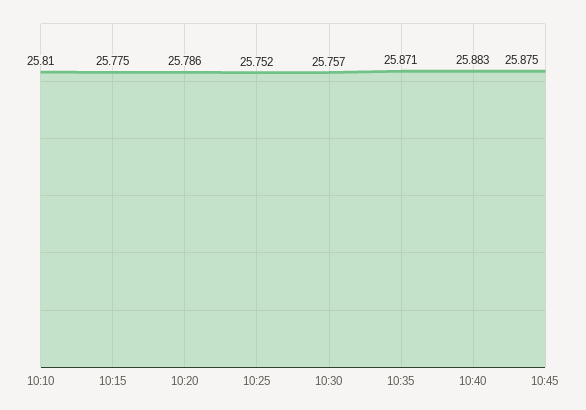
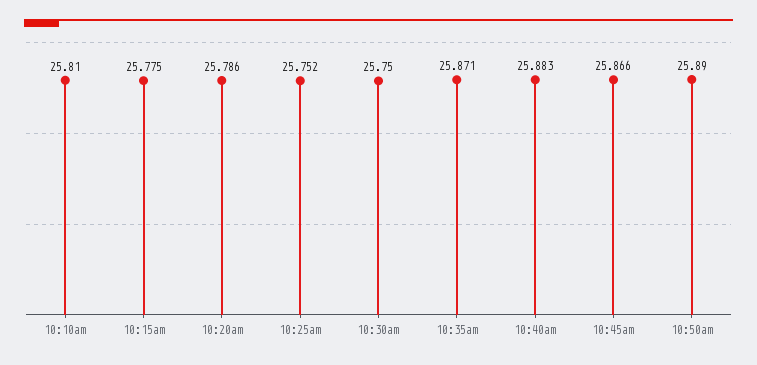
10:30: 25.757 -> 25.75
10:45: 25.875 -> 25.866
10:50am: none -> 25.89

